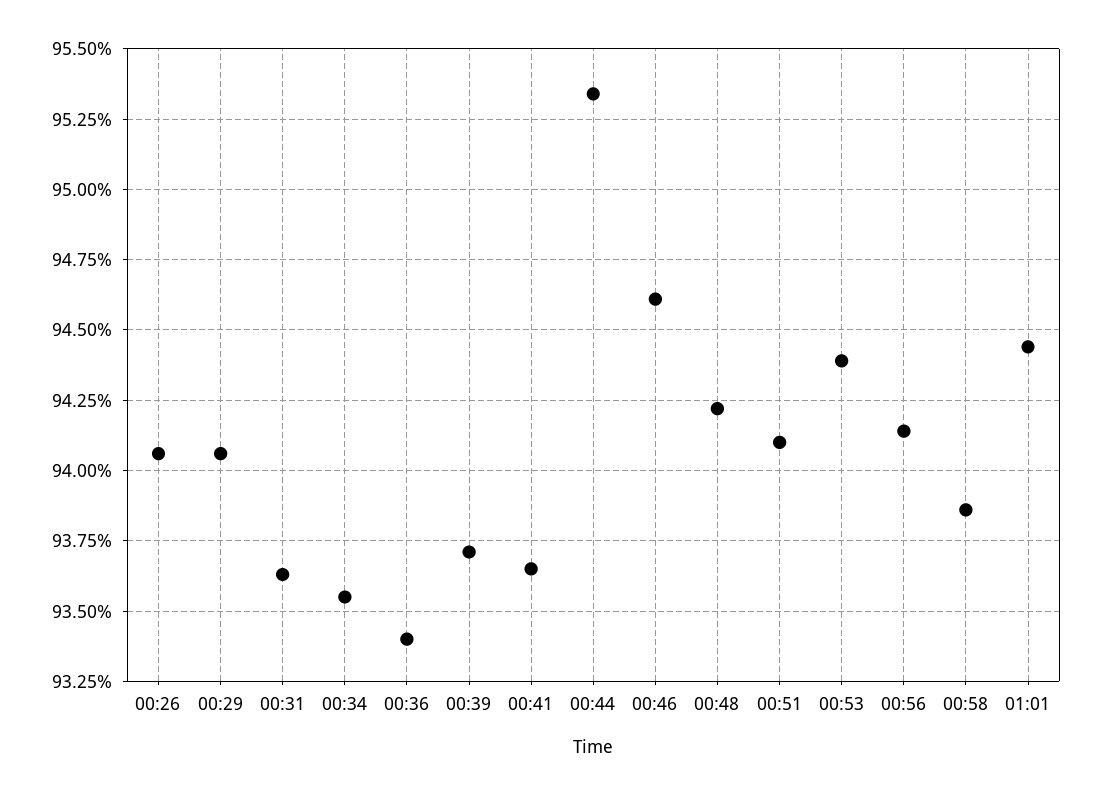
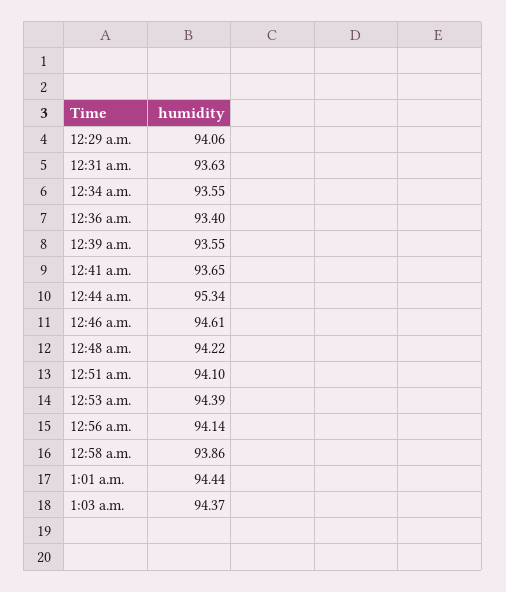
00:26: 94.05 -> none
00:39: 93.7 -> 93.55
1:03 a.m.: none -> 94.37

